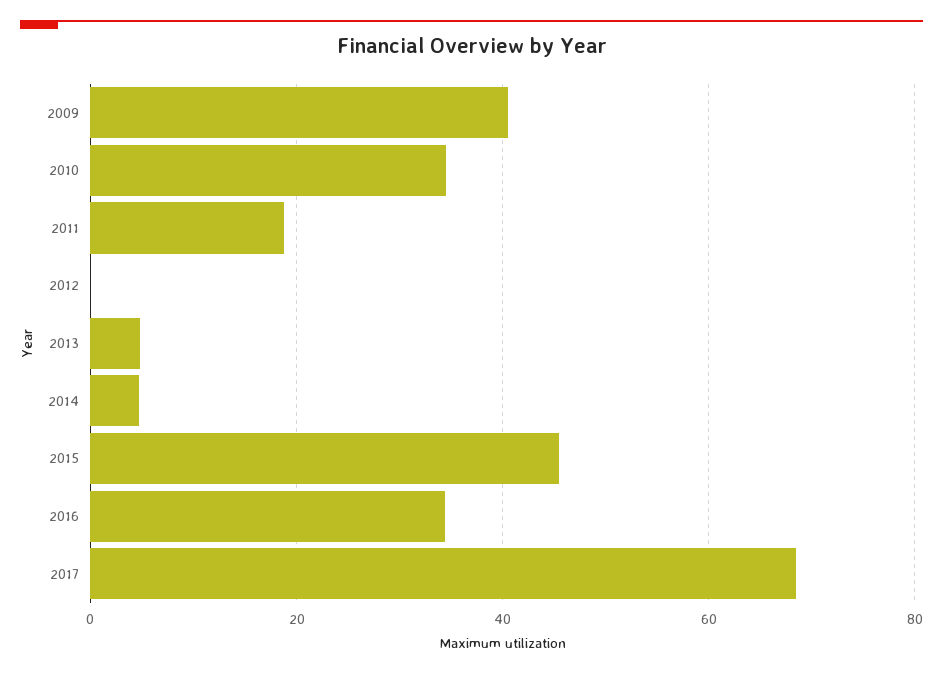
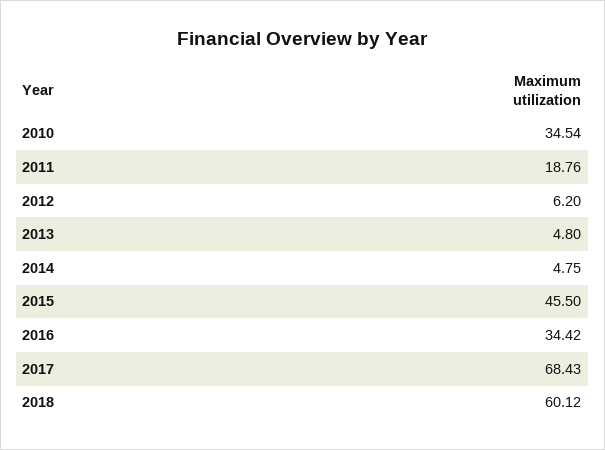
2009: 40 -> none
2012: 0 -> 6.2
2018: none -> 60.12

